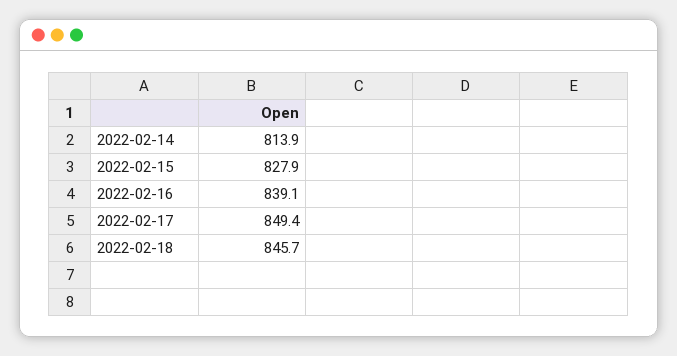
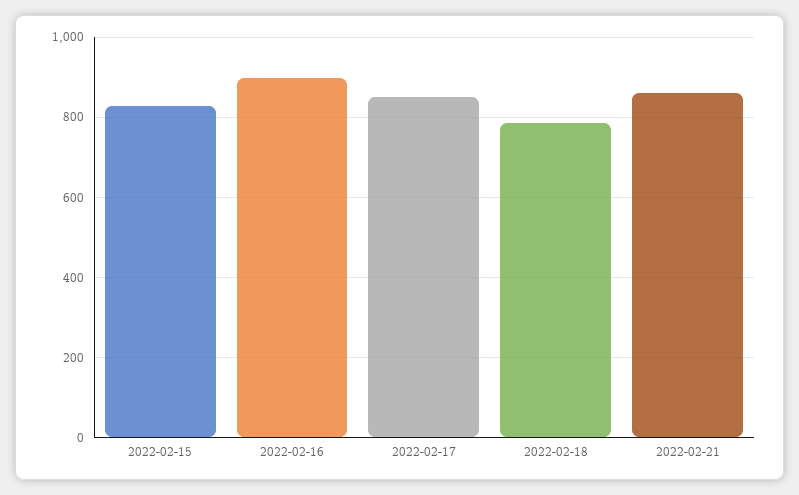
2022-02-14: 813.9 -> none
2022-02-16: 839.1 -> 900
2022-02-18: 845.7 -> 780
2022-02-21: none -> 860

